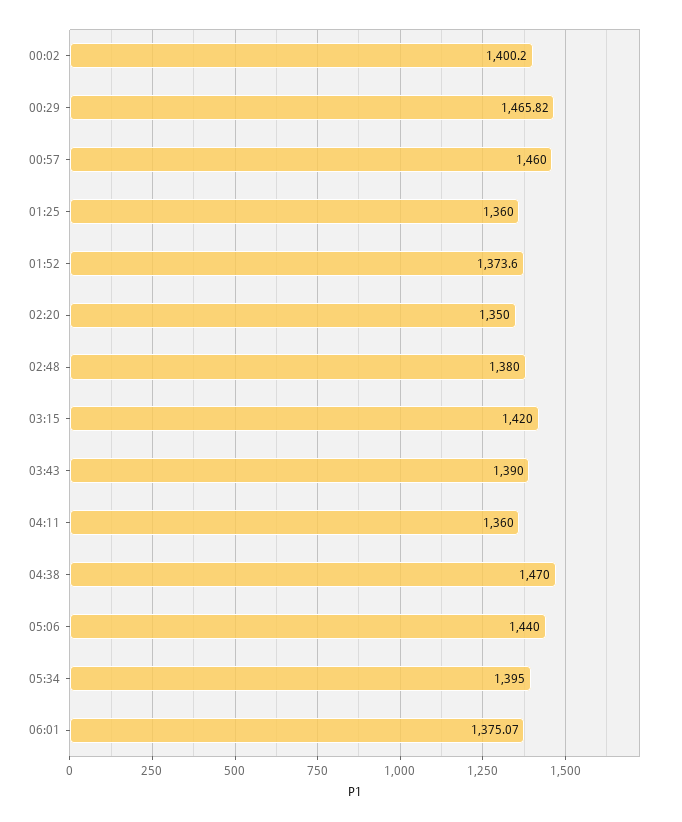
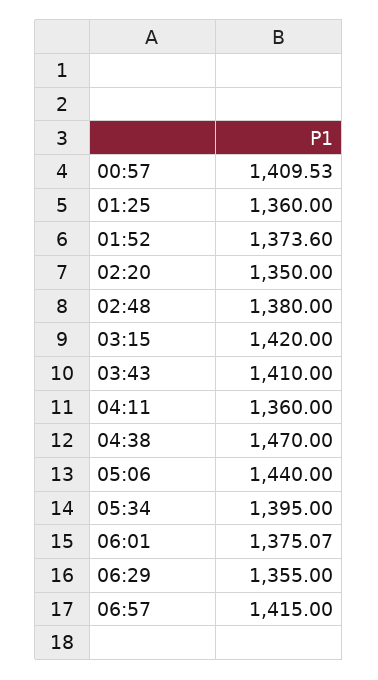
00:02: 1400.2 -> none
00:29: 1465.82 -> none
00:57: 1460 -> 1409.53
03:43: 1390 -> 1410
06:29: none -> 1355
06:57: none -> 1415

